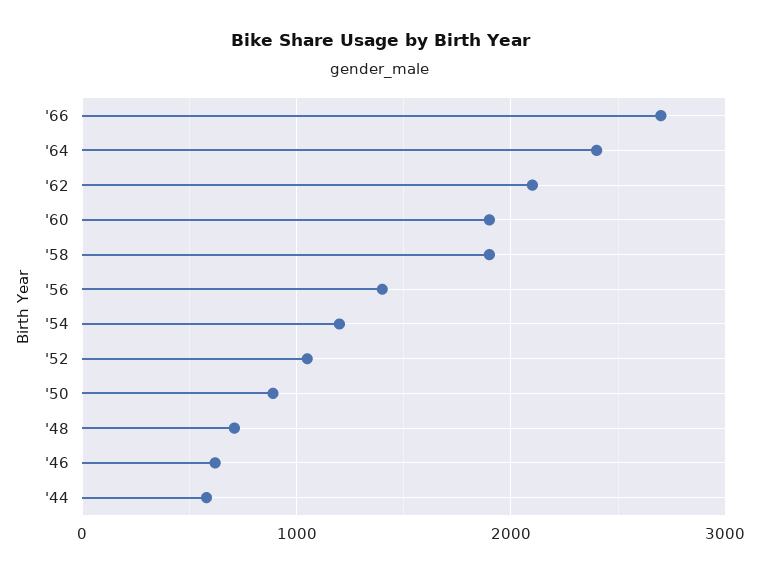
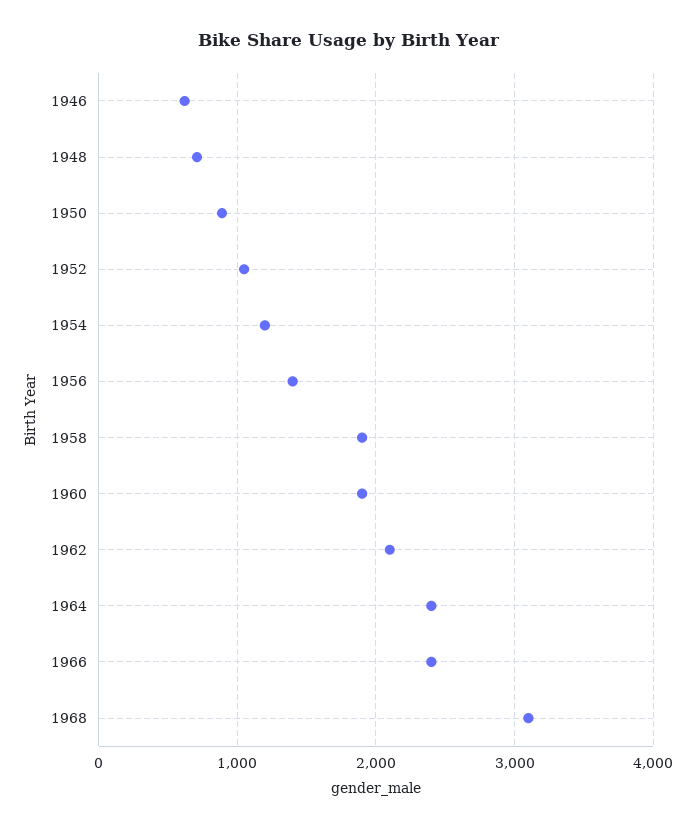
'66: 2700 -> 2400
'44: 600 -> none
1968: none -> 3100

